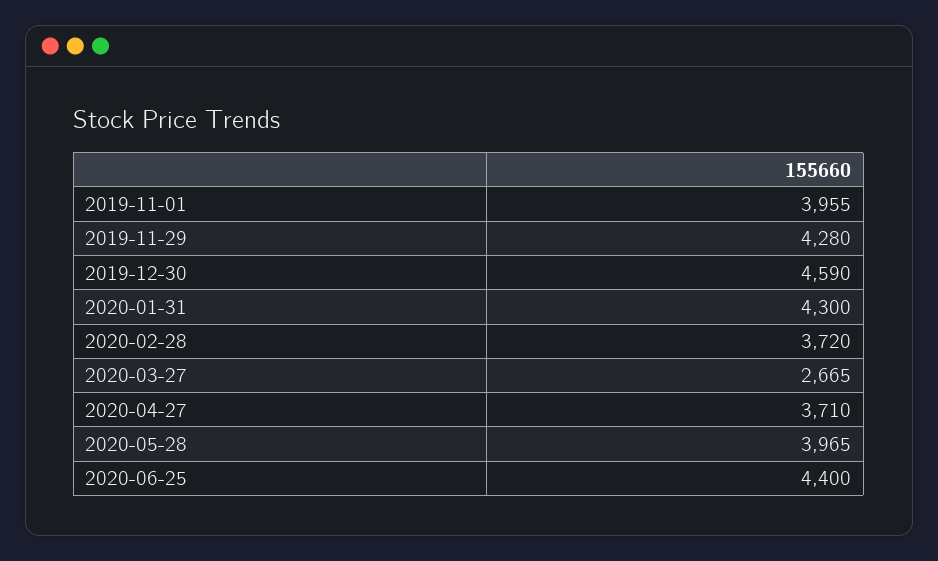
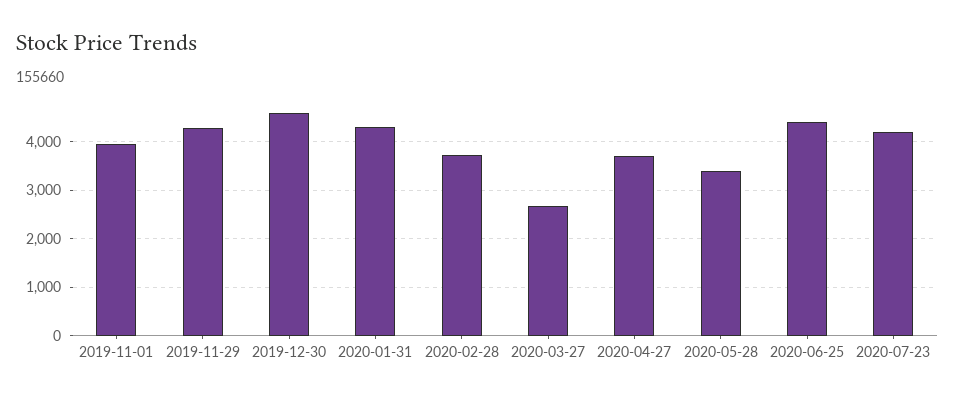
2020-05-28: 3965 -> 3400
2020-07-23: none -> 4200

